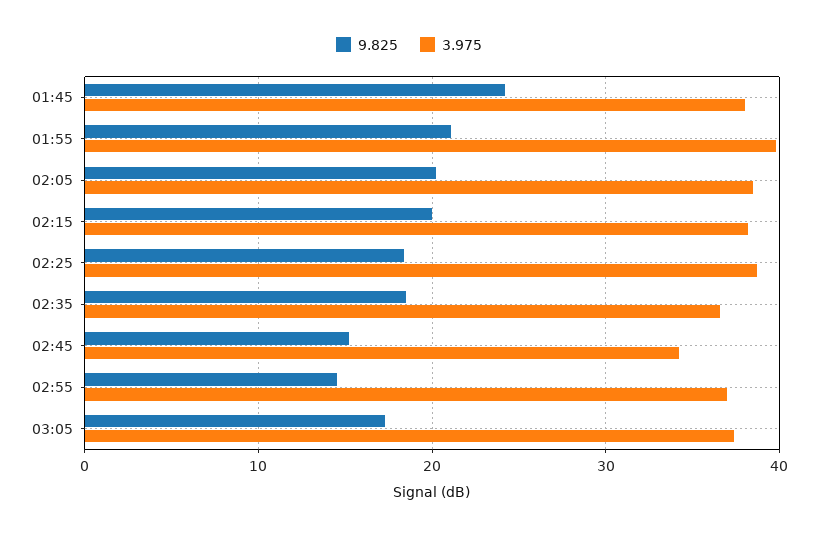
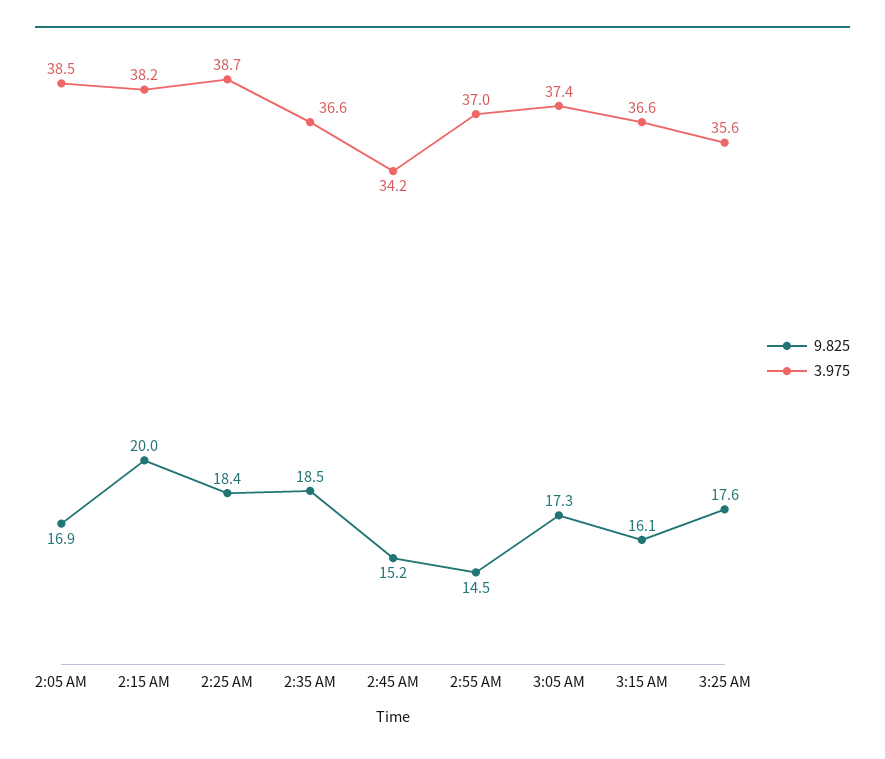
9.825, 01:45: 24 -> none
3.975, 01:45: 38 -> none
9.825, 01:55: 21 -> none
3.975, 01:55: 40 -> none
9.825, 02:05: 20 -> 16.9
9.825, 3:15 AM: none -> 16.1
3.975, 3:15 AM: none -> 36.6
9.825, 3:25 AM: none -> 17.6
3.975, 3:25 AM: none -> 35.6

